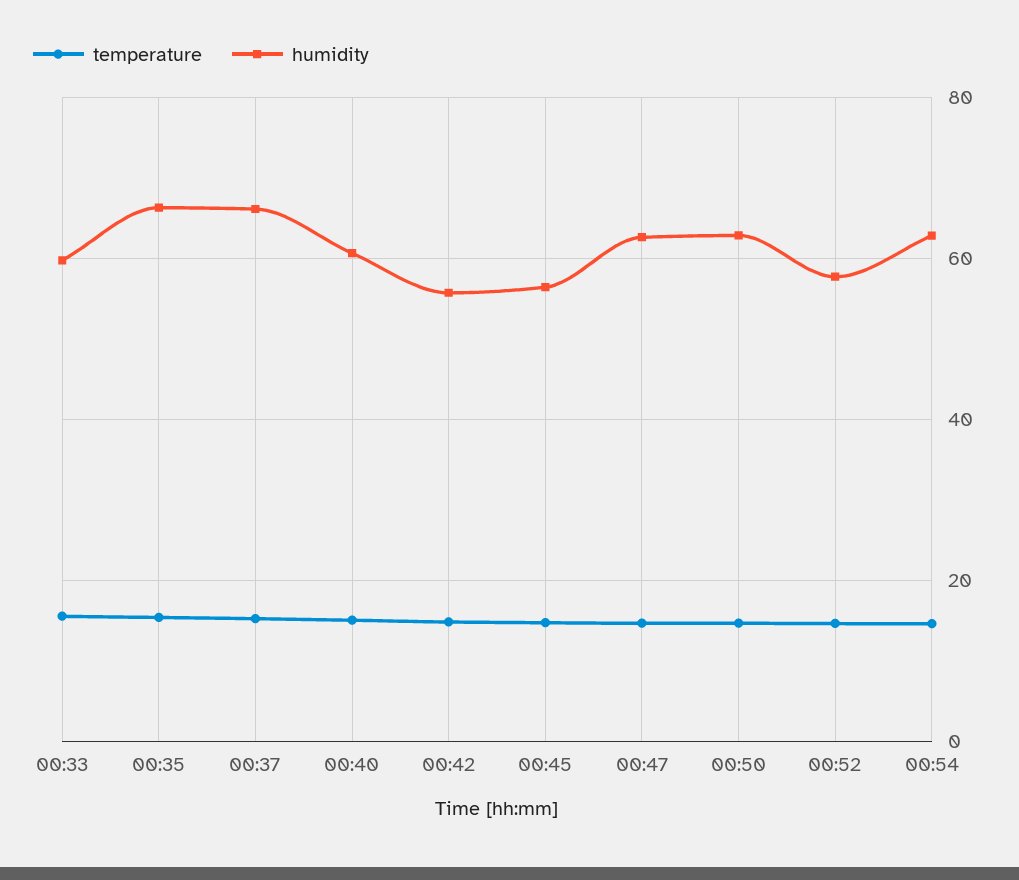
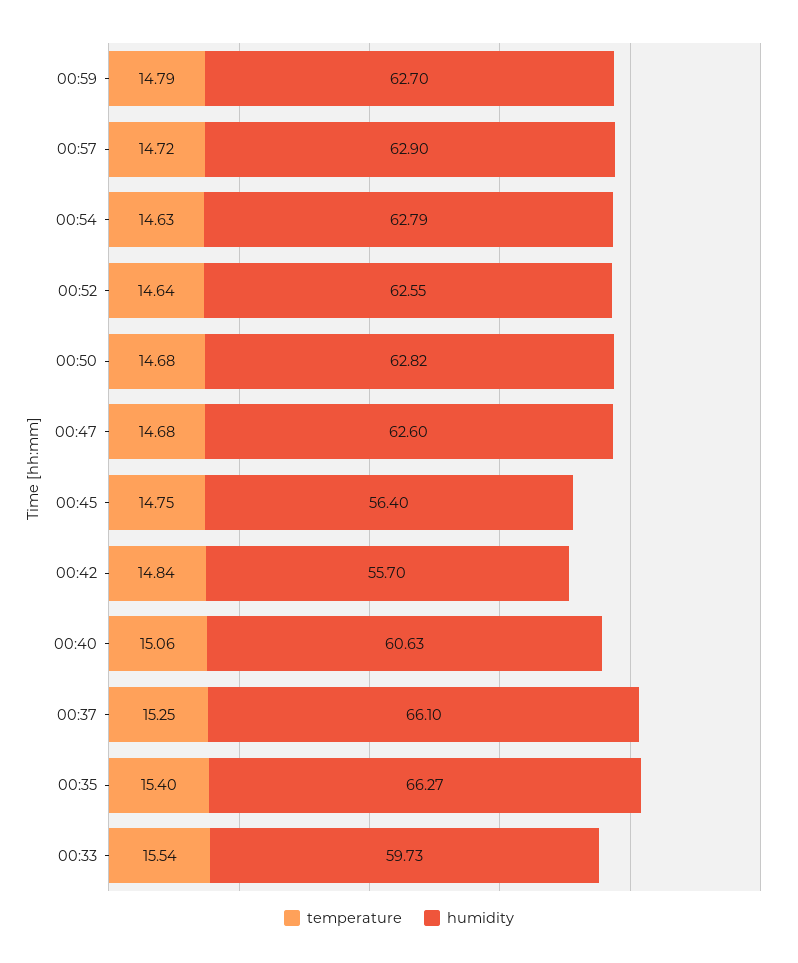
humidity, 00:52: 58 -> 62.55
temperature, 00:59: none -> 14.79
humidity, 00:59: none -> 62.7
temperature, 00:57: none -> 14.72
humidity, 00:57: none -> 62.9

